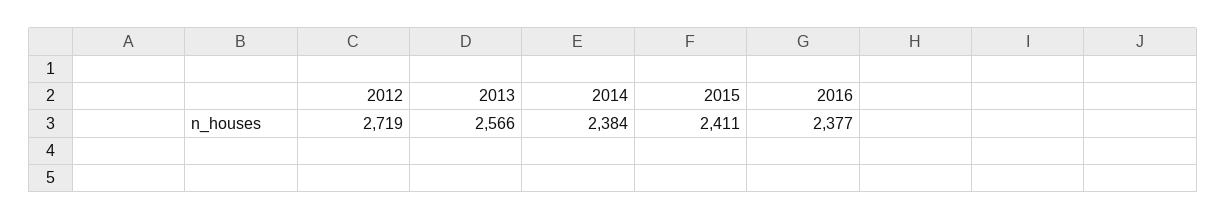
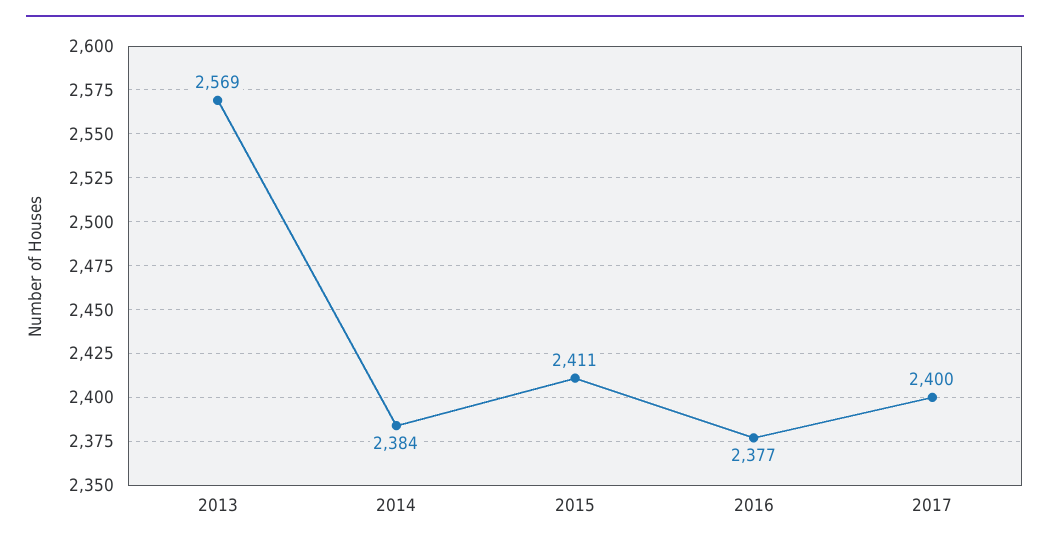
2012: 2719 -> none
2013: 2566 -> 2569
2017: none -> 2400

